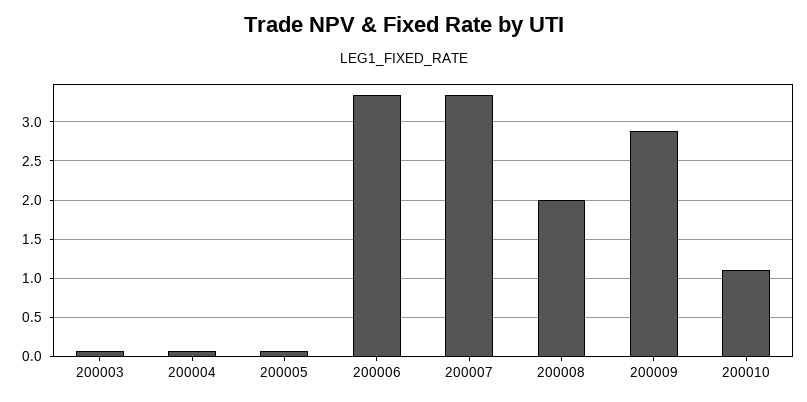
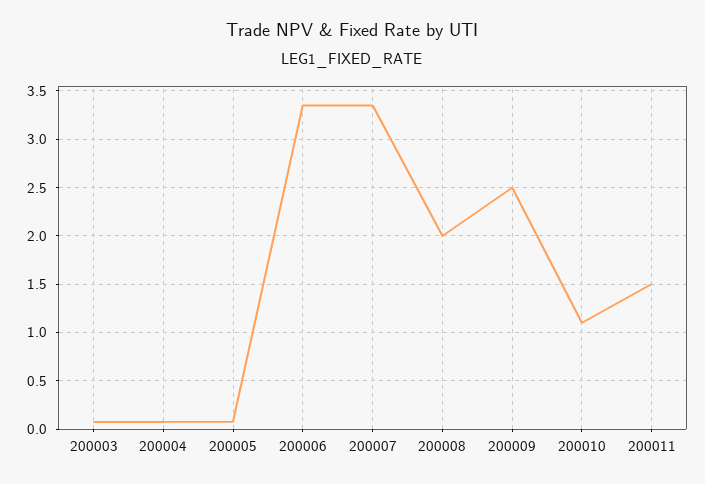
200009: 2.9 -> 2.5
200011: none -> 1.5

